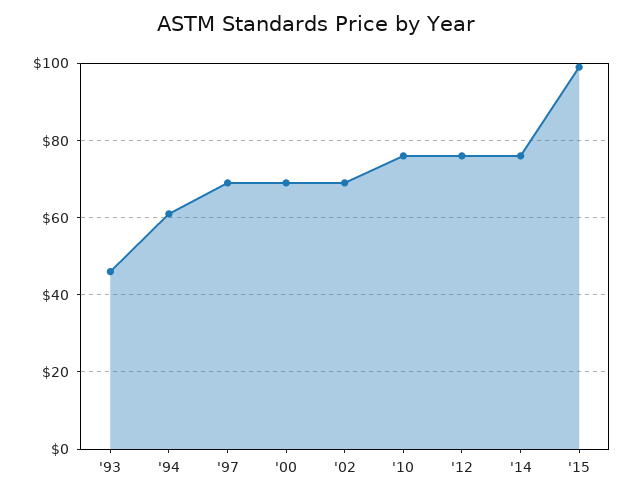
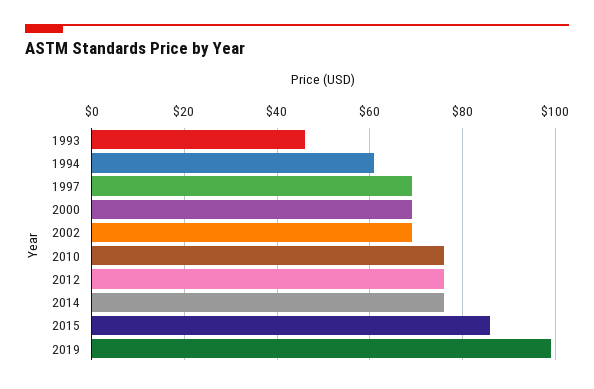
'15: 100 -> 85
2019: none -> 100

